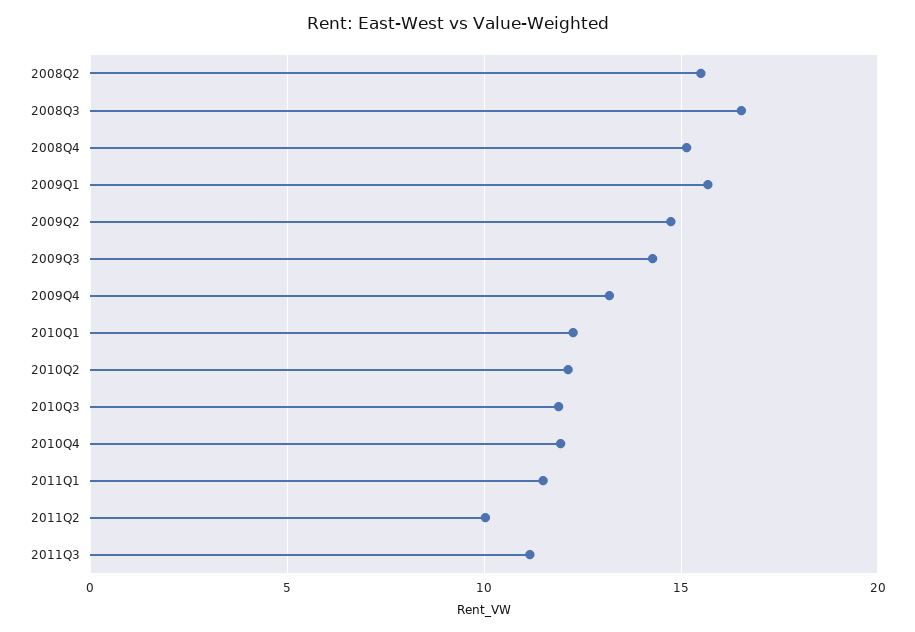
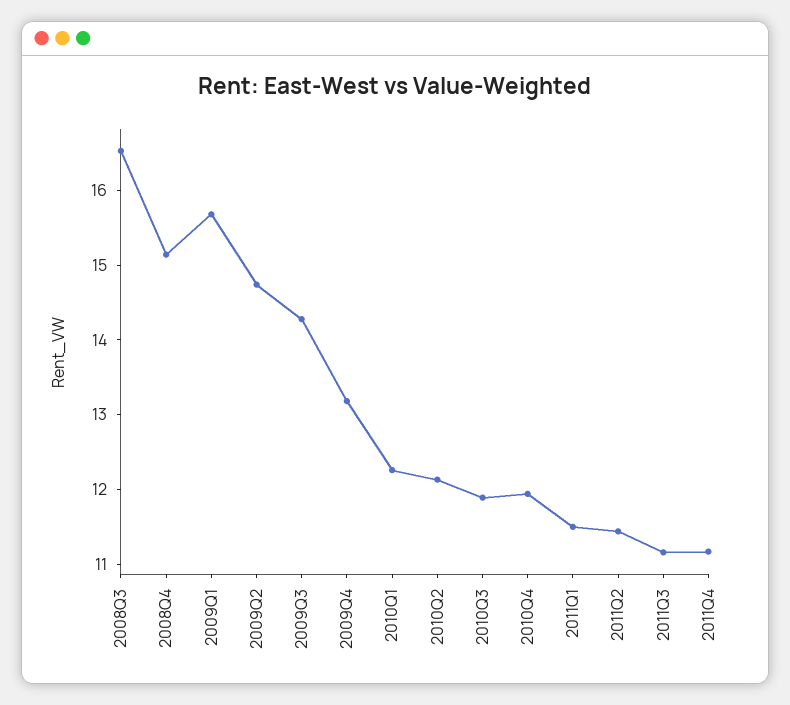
2008Q2: 15.5 -> none
2011Q2: 10 -> 11.4
2011Q4: none -> 11.2

